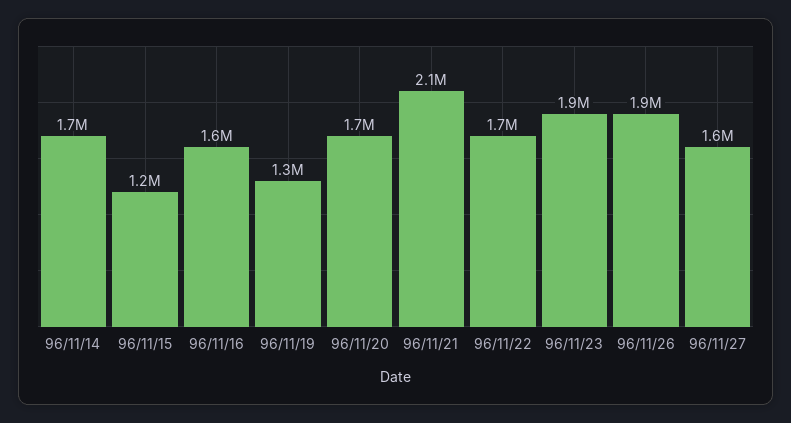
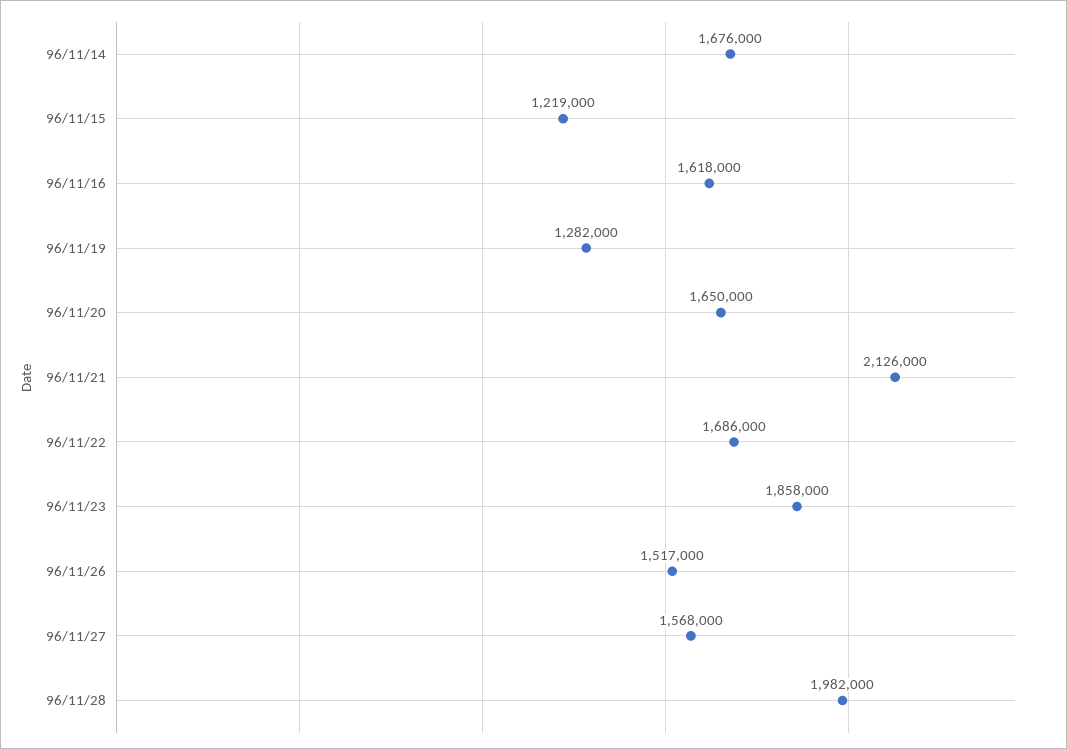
96/11/26: 1900000 -> 1517000
96/11/28: none -> 1982000

